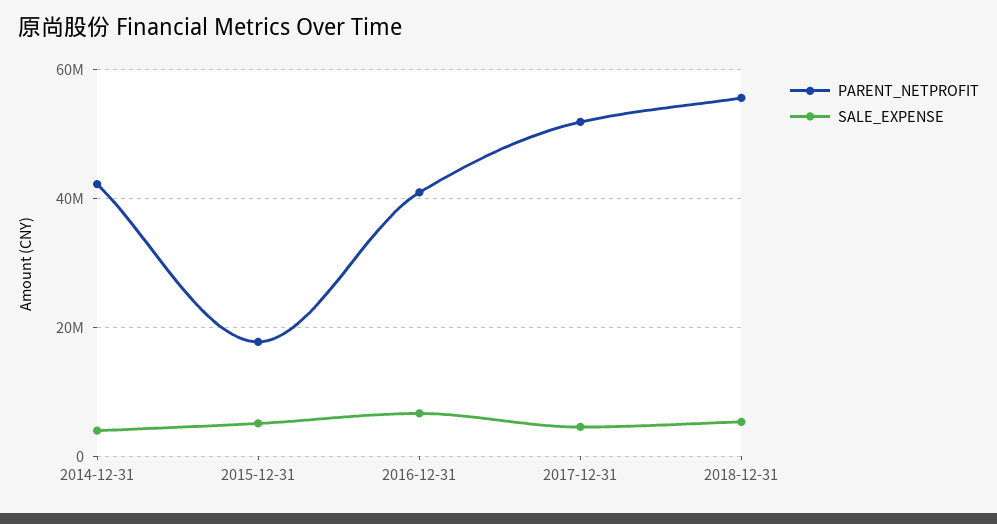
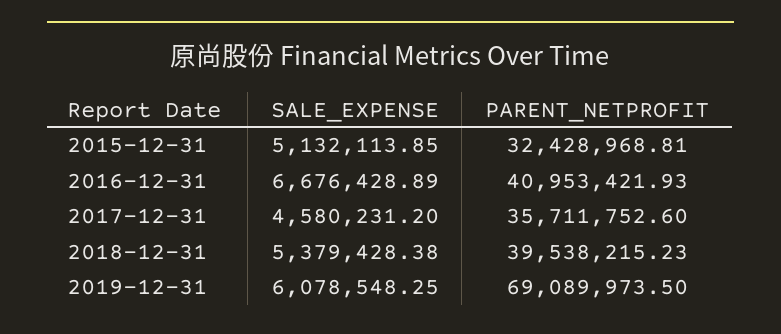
PARENT_NETPROFIT, 2014-12-31: 42000000 -> none
SALE_EXPENSE, 2014-12-31: 4000000 -> none
PARENT_NETPROFIT, 2015-12-31: 18000000 -> 32428968.81
PARENT_NETPROFIT, 2017-12-31: 52000000 -> 35711752.6
PARENT_NETPROFIT, 2018-12-31: 56000000 -> 39538215.23
SALE_EXPENSE, 2019-12-31: none -> 6078548.25
PARENT_NETPROFIT, 2019-12-31: none -> 69089973.5

